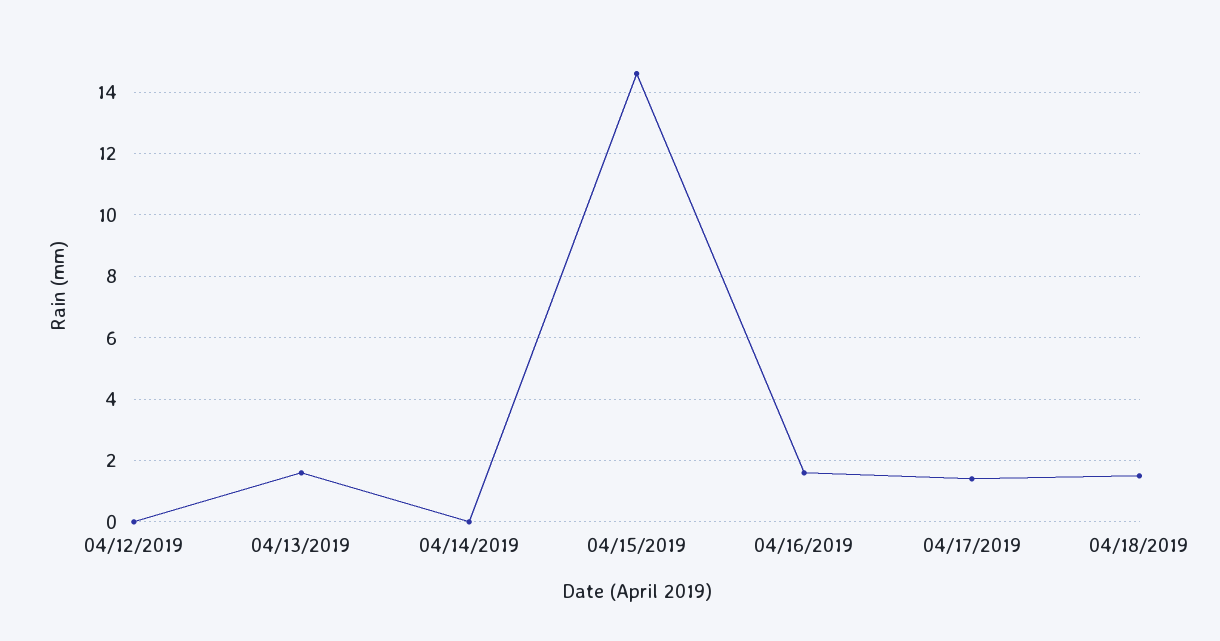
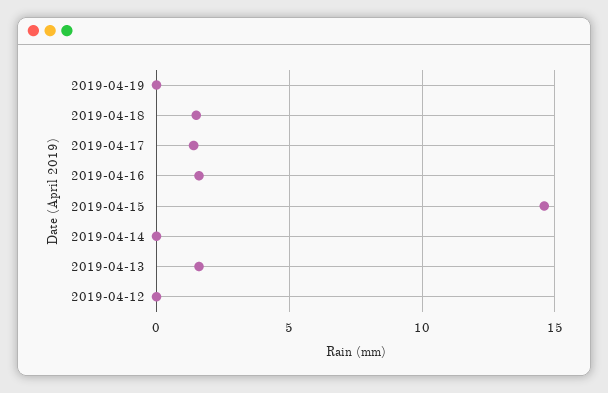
2019-04-19: none -> 0

